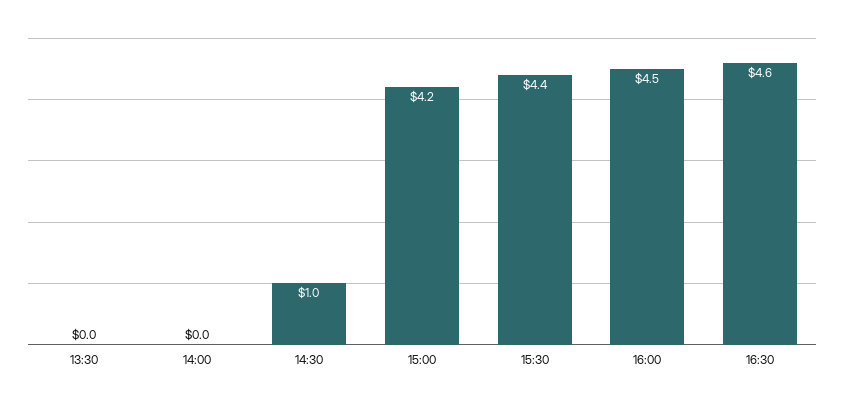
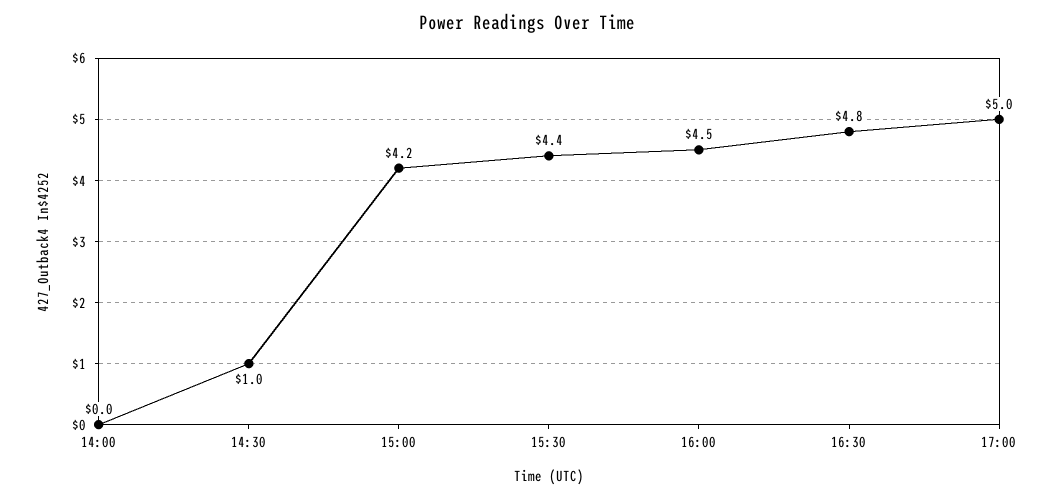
13:30: 0 -> none
16:30: 4.6 -> 4.8
17:00: none -> 5

